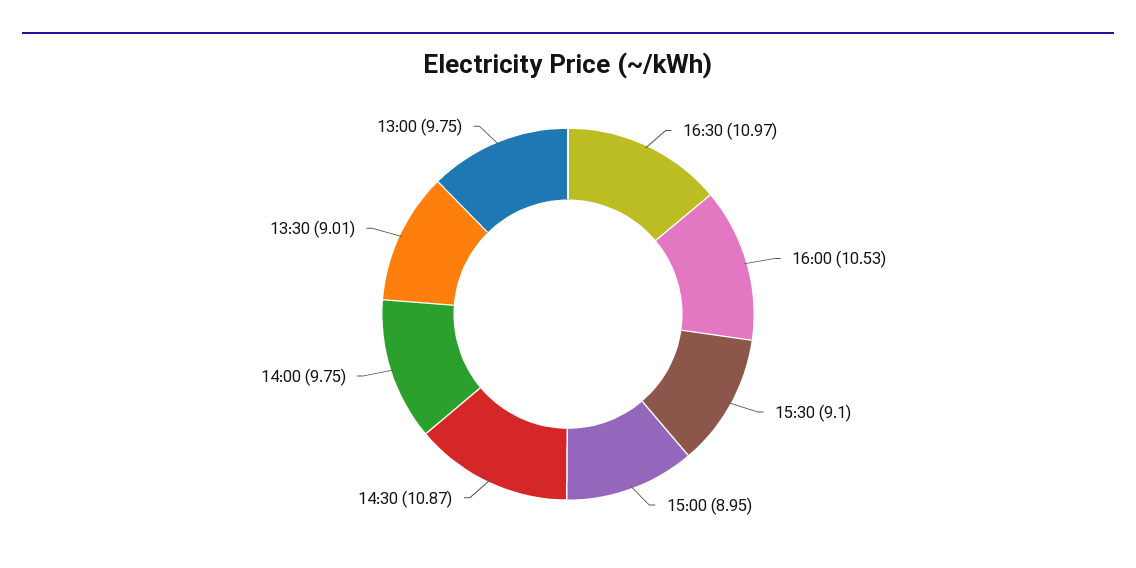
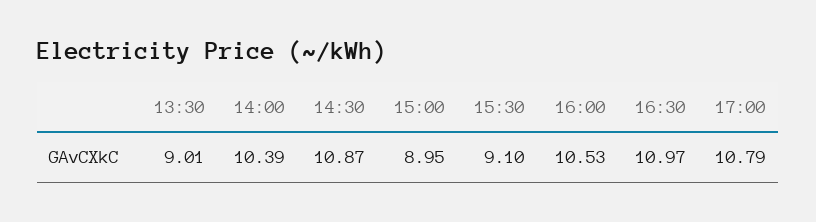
14:00: 9.75 -> 10.39
13:00: 9.75 -> none
17:00: none -> 10.79

